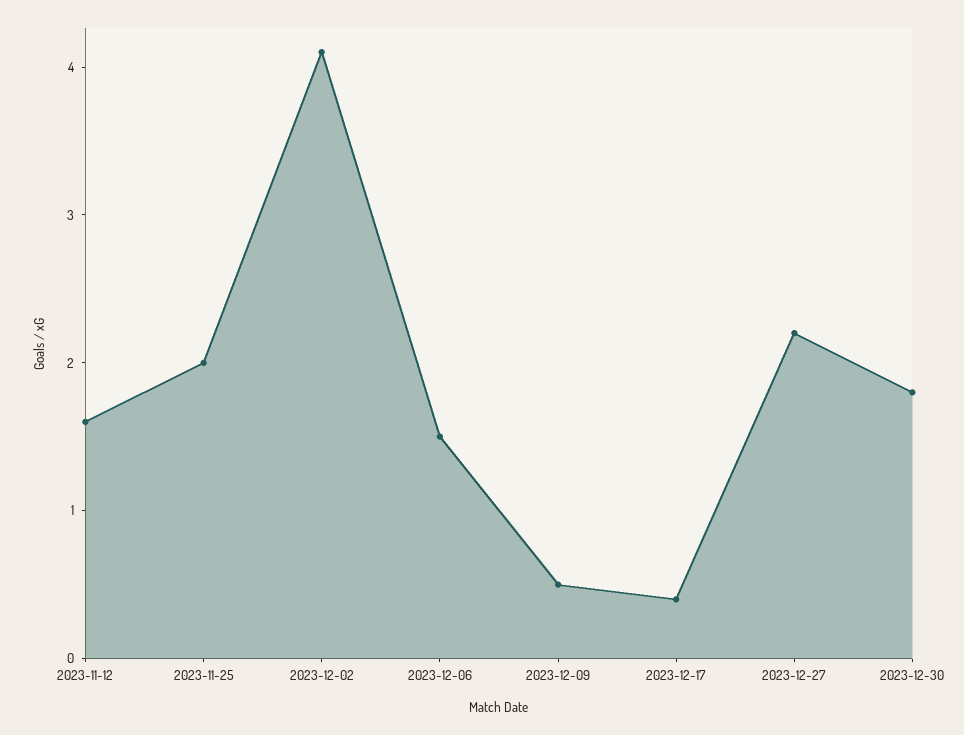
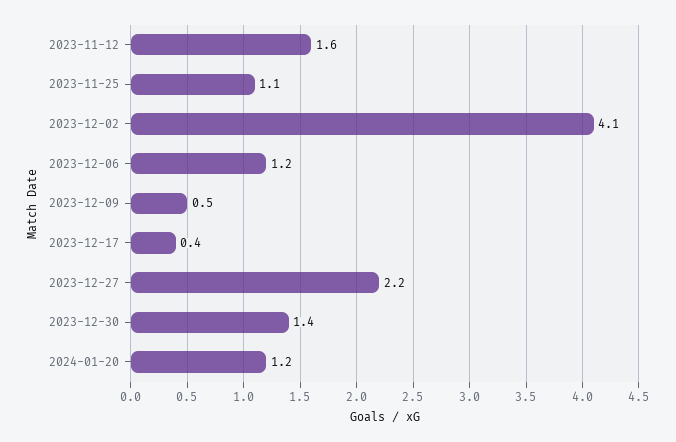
2023-11-25: 2 -> 1.1
2023-12-06: 1.5 -> 1.2
2023-12-30: 1.8 -> 1.4
2024-01-20: none -> 1.2

